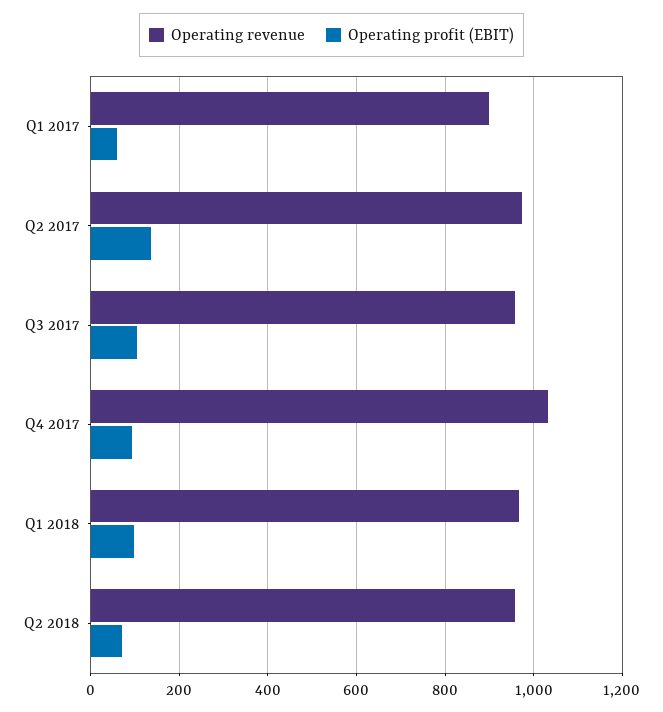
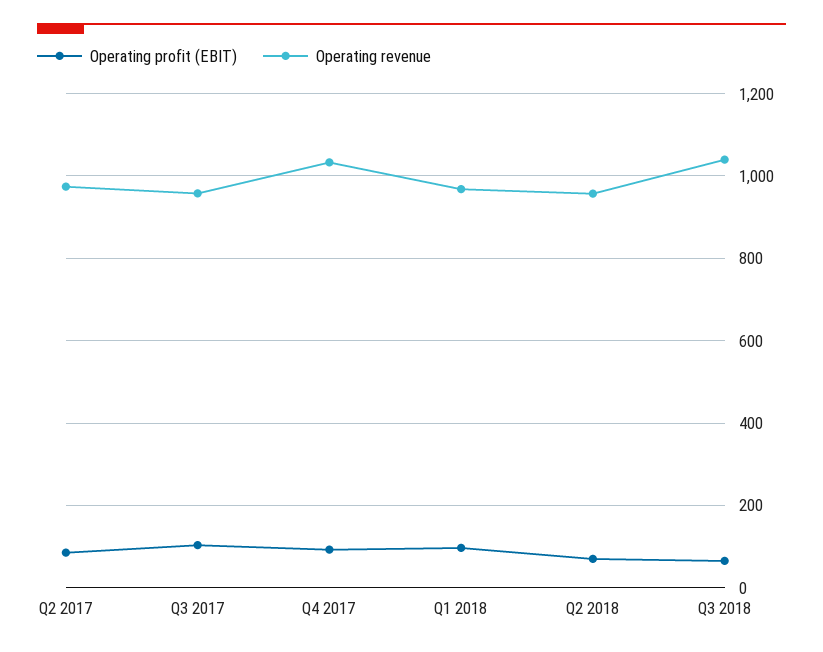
Operating revenue, Q1 2017: 900 -> none
Operating profit (EBIT), Q1 2017: 60 -> none
Operating profit (EBIT), Q2 2017: 140 -> 80
Operating profit (EBIT), Q3 2018: none -> 60
Operating revenue, Q3 2018: none -> 1040

